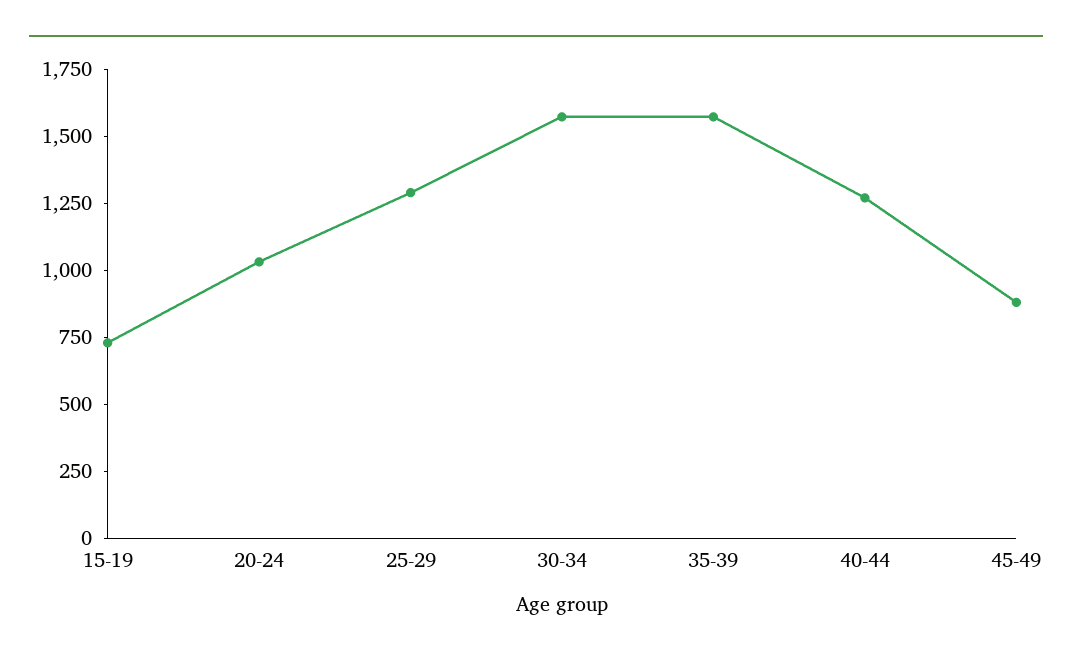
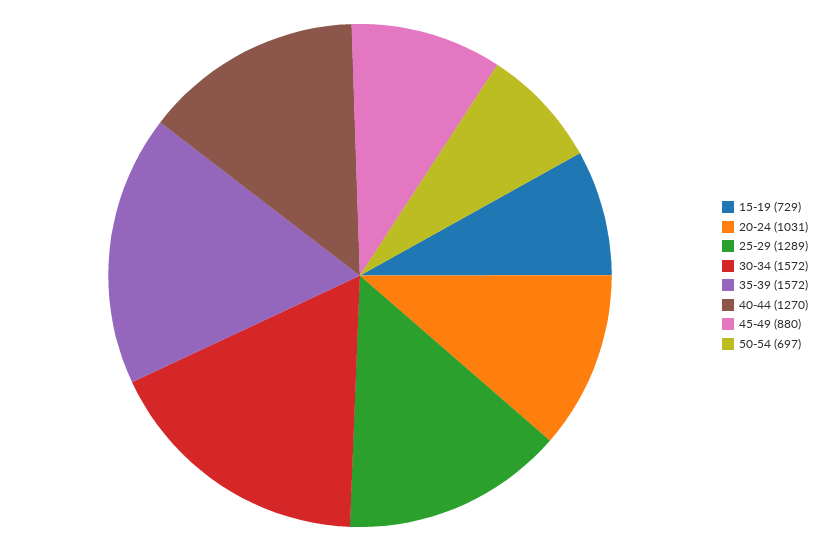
50-54: none -> 697

